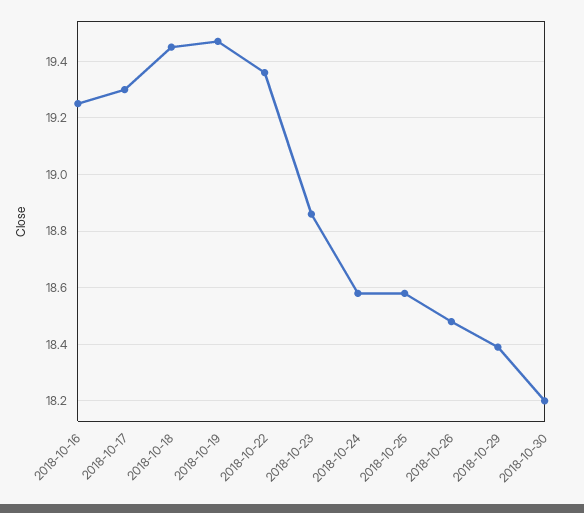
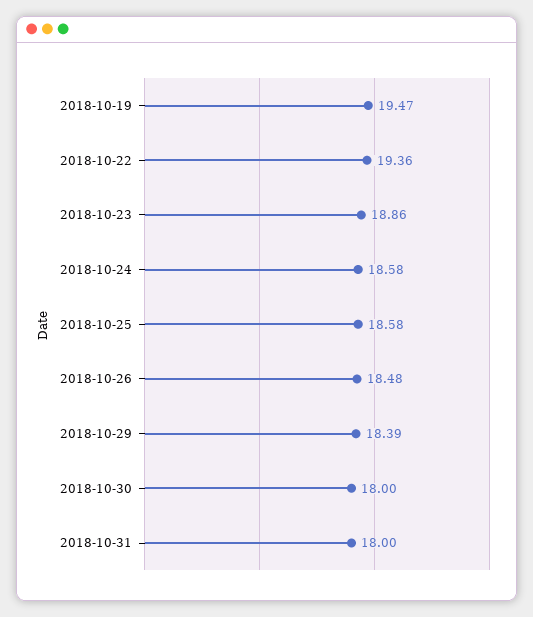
2018-10-16: 19.25 -> none
2018-10-17: 19.3 -> none
2018-10-18: 19.45 -> none
2018-10-30: 18.2 -> 18
2018-10-31: none -> 18

